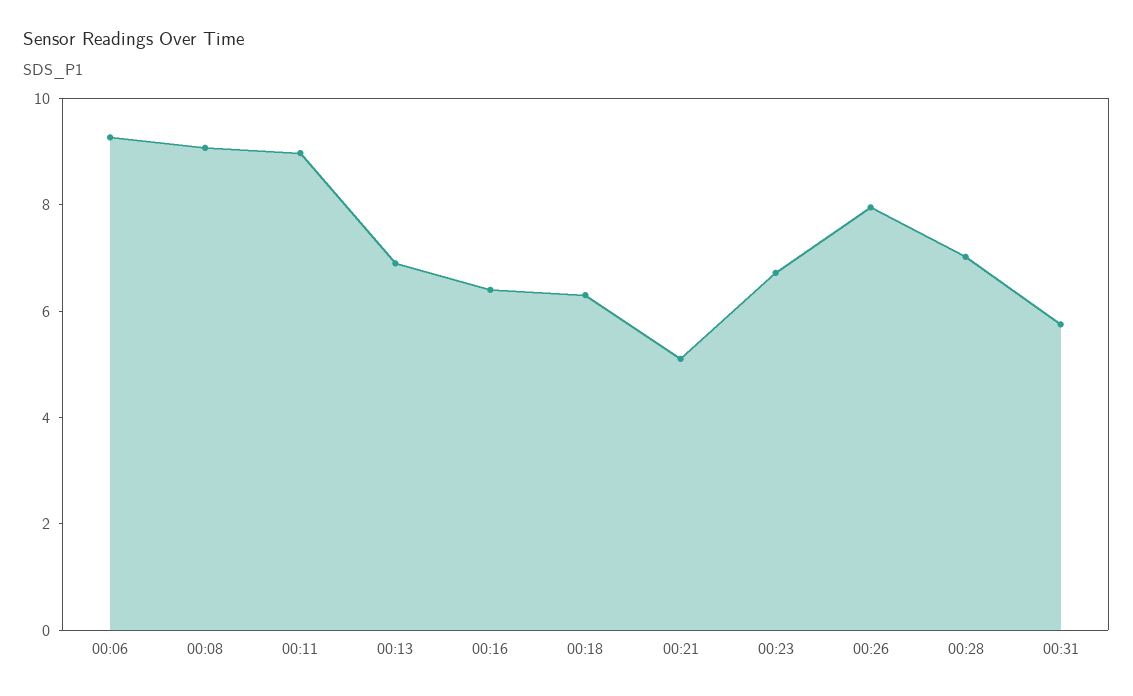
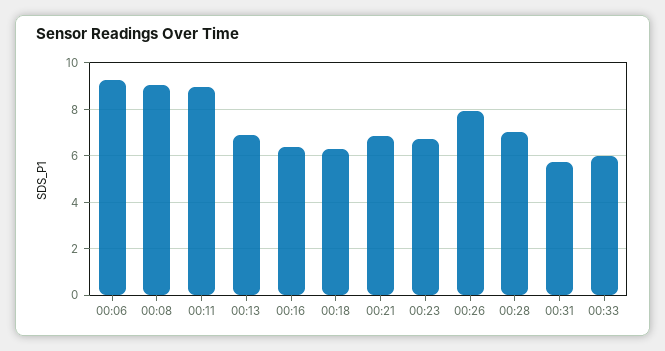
00:21: 5 -> 7
00:33: none -> 6

